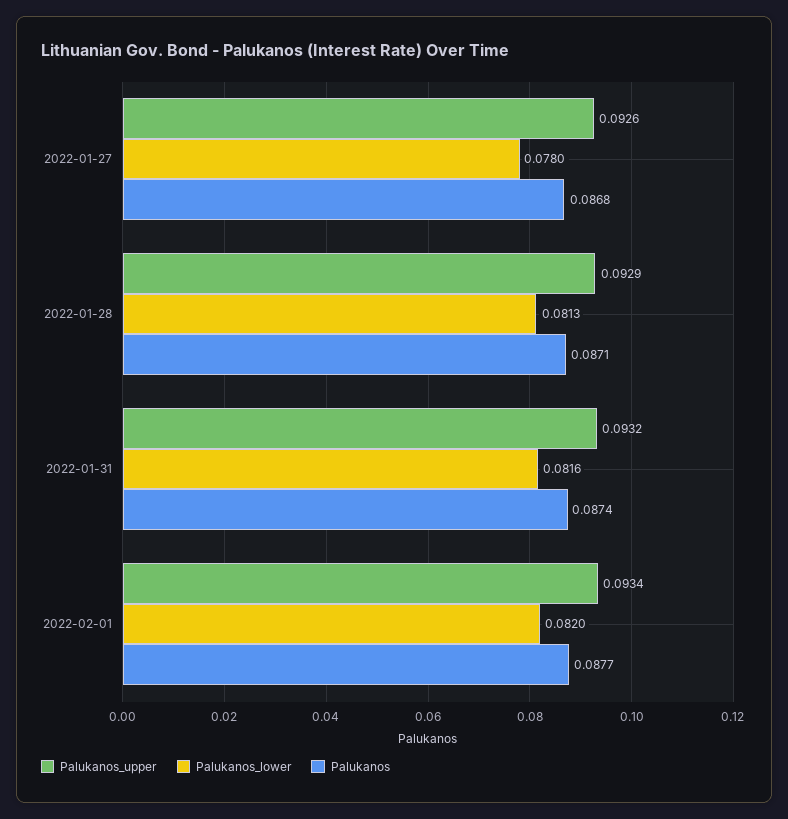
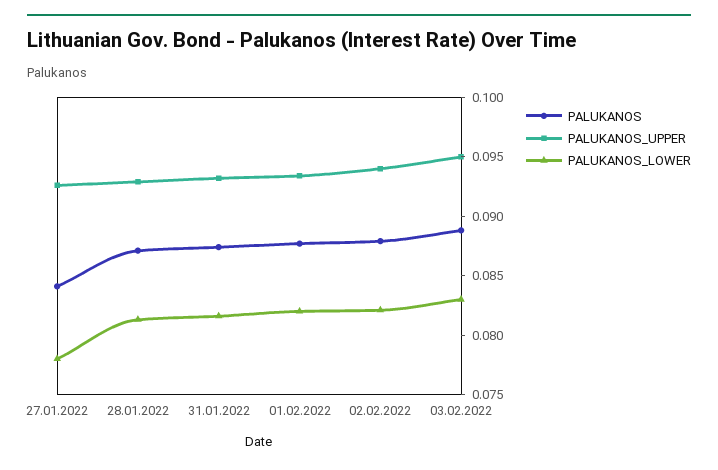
Palukanos, 2022-01-27: 0.0868 -> 0.084
Palukanos, 02.02.2022: none -> 0.088
Palukanos_upper, 02.02.2022: none -> 0.094
Palukanos_lower, 02.02.2022: none -> 0.082
Palukanos, 03.02.2022: none -> 0.089
Palukanos_upper, 03.02.2022: none -> 0.095
Palukanos_lower, 03.02.2022: none -> 0.083

